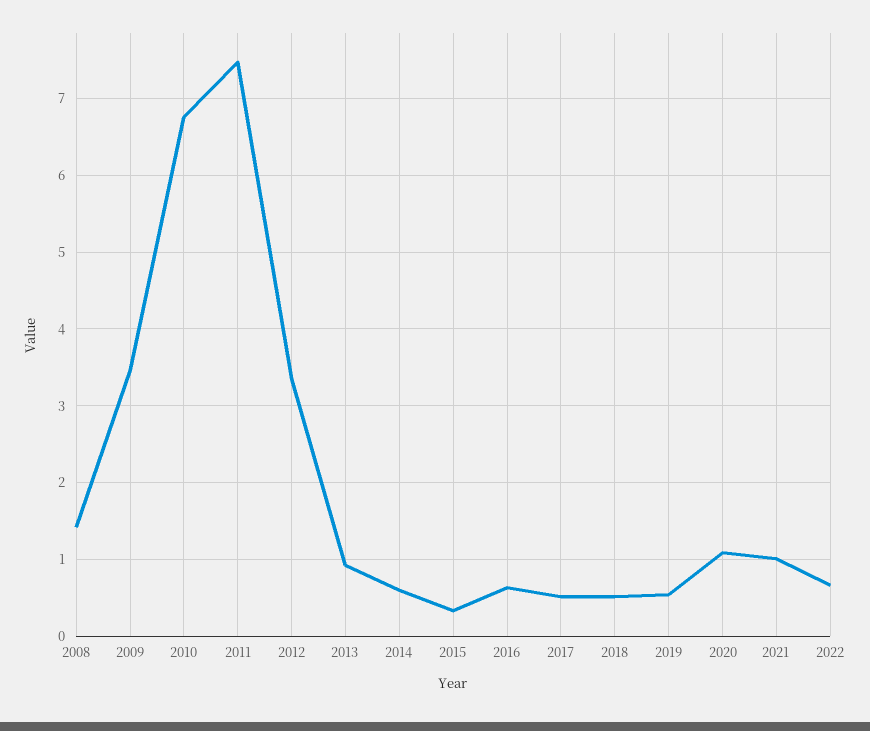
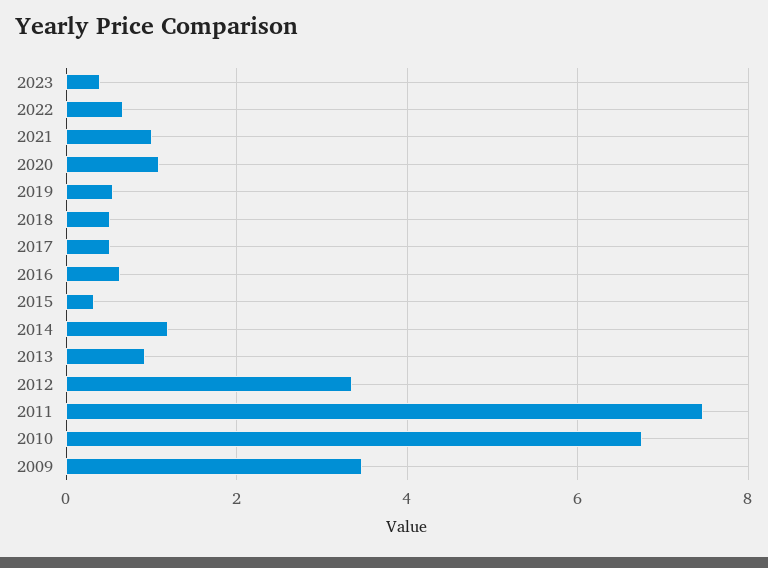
2008: 1.4 -> none
2014: 0.6 -> 1.2
2023: none -> 0.4

